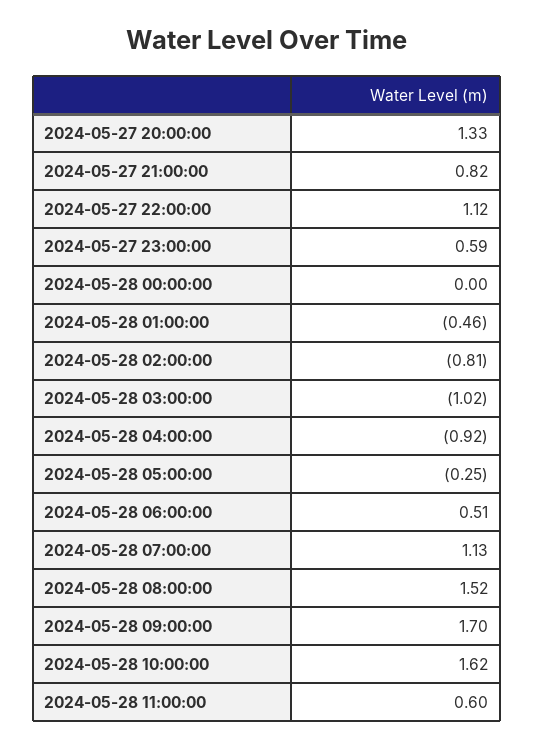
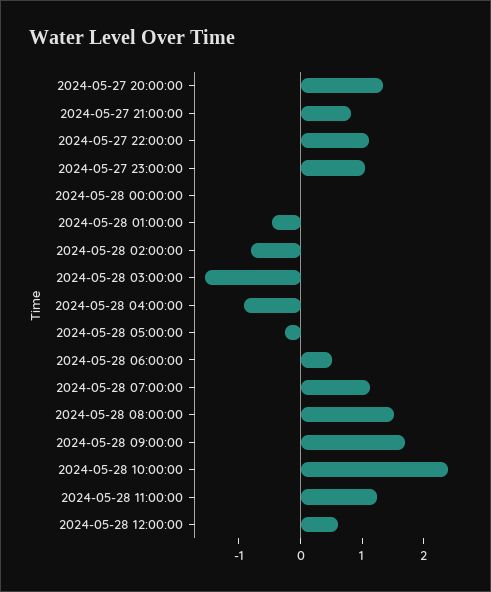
2024-05-27 23:00:00: 0.59 -> 1
2024-05-28 03:00:00: -1.02 -> -1.6
2024-05-28 10:00:00: 1.62 -> 2.4
2024-05-28 11:00:00: 0.6 -> 1.2
2024-05-28 12:00:00: none -> 0.6

